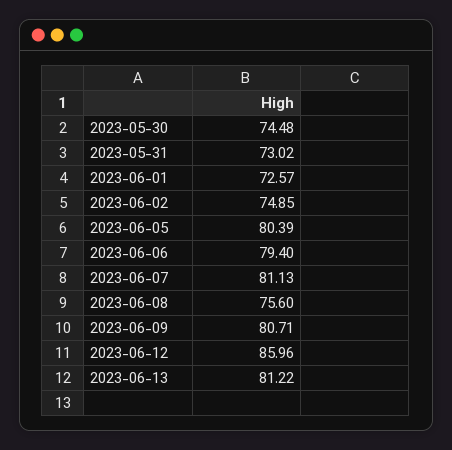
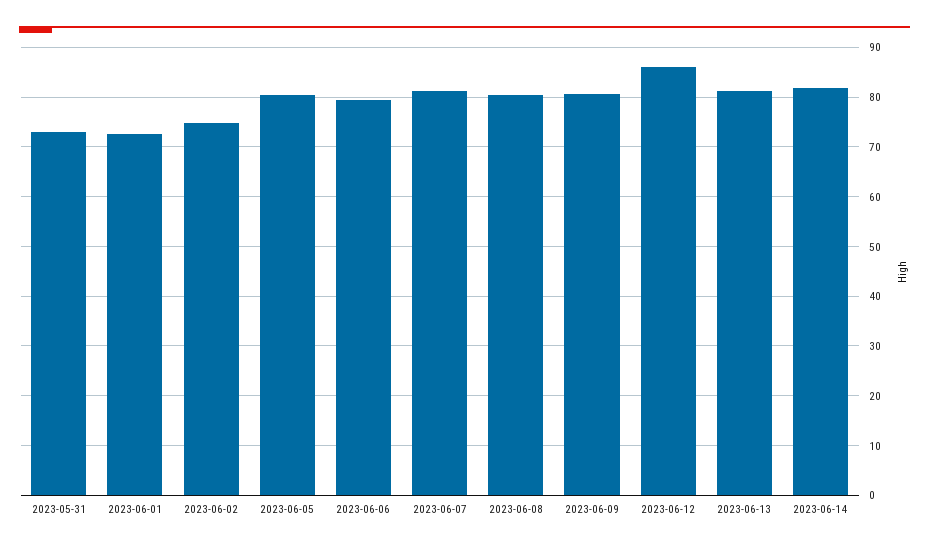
2023-05-30: 74.48 -> none
2023-06-08: 75.6 -> 80
2023-06-14: none -> 82

